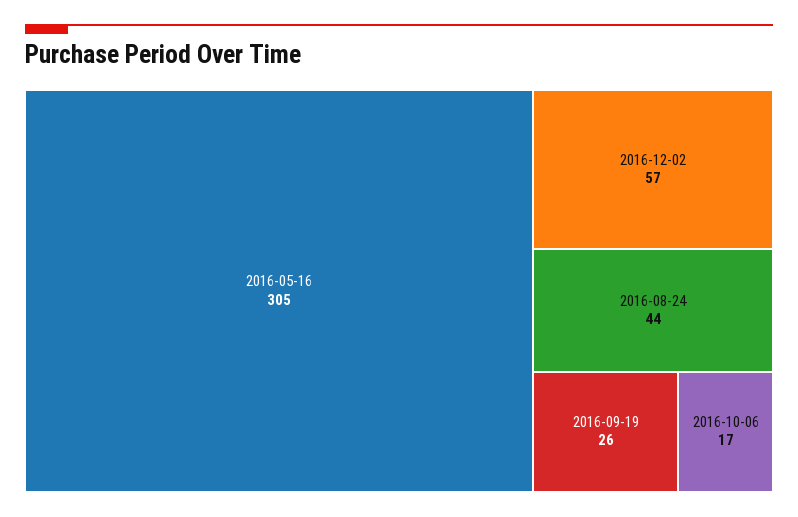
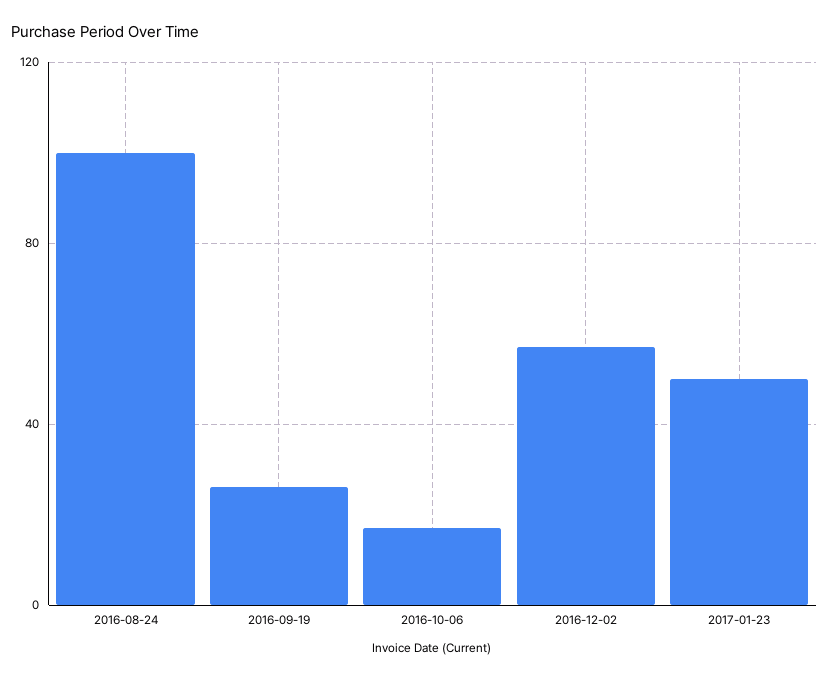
2016-05-16: 305 -> none
2016-08-24: 44 -> 100
2017-01-23: none -> 50

